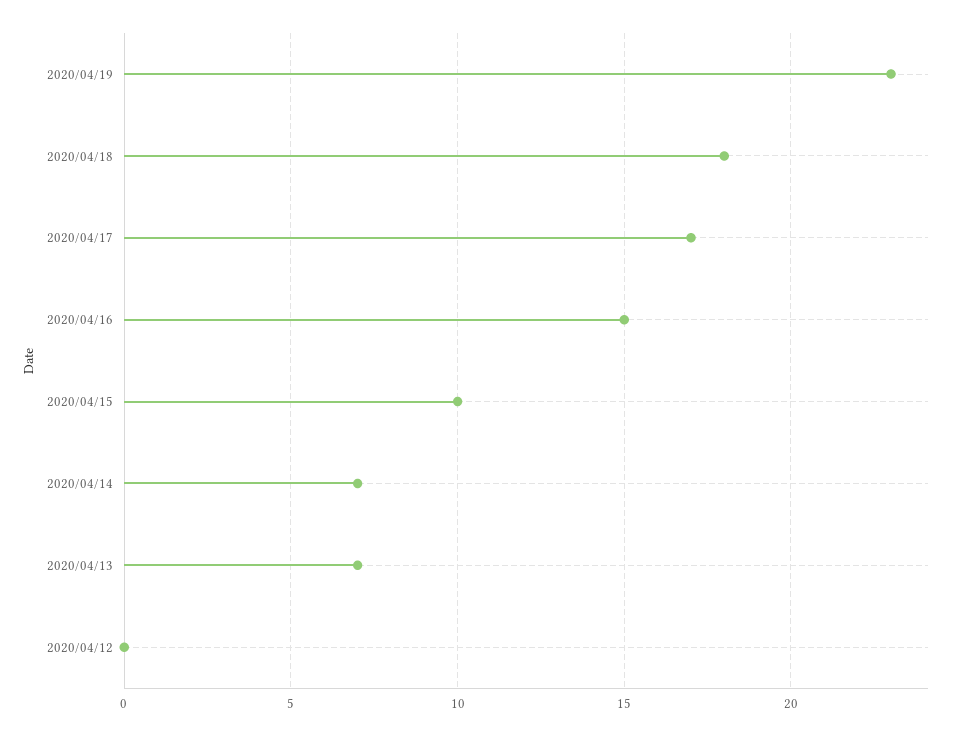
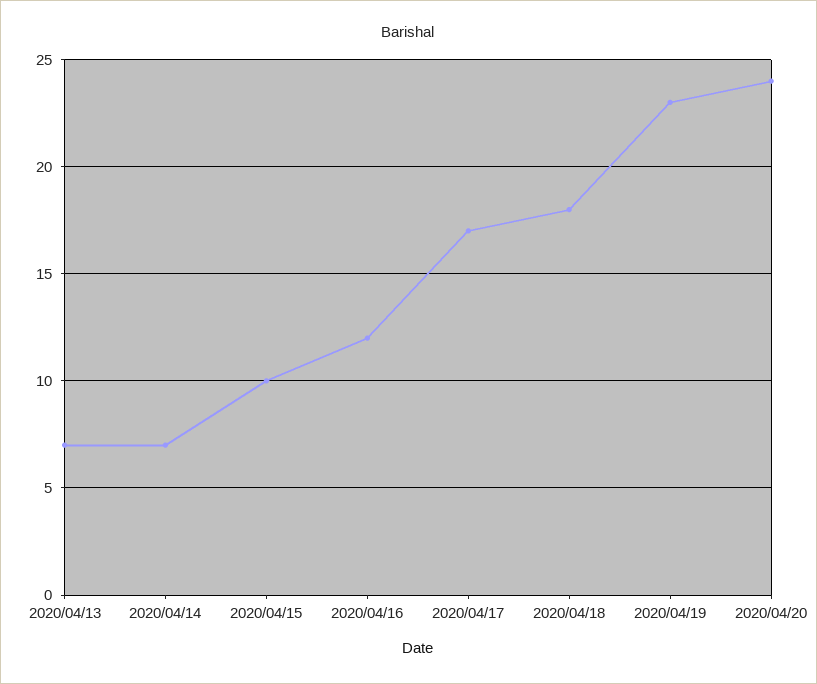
2020/04/16: 15 -> 12
2020/04/12: 0 -> none
2020/04/20: none -> 24

